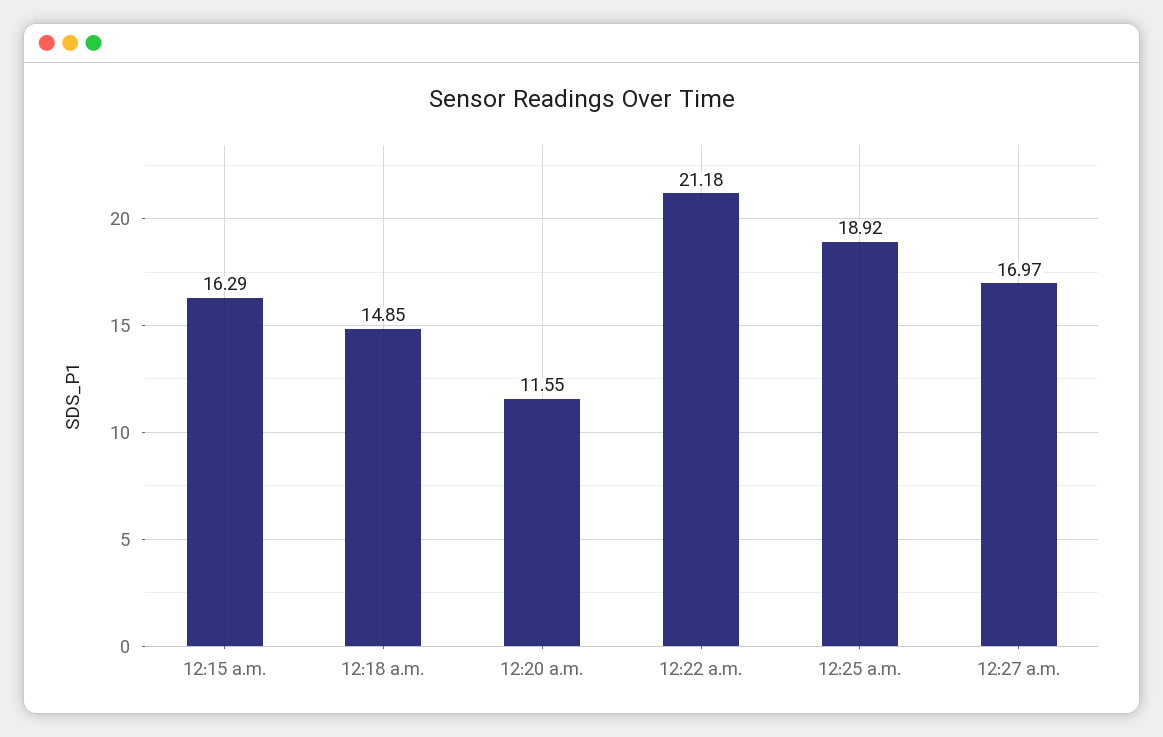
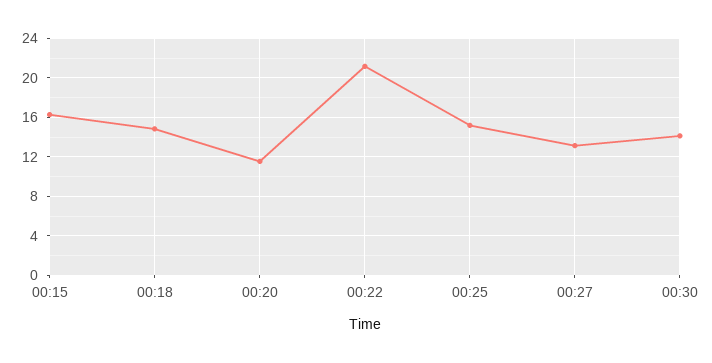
12:25 a.m.: 18.92 -> 15
12:27 a.m.: 16.97 -> 13
00:30: none -> 14

